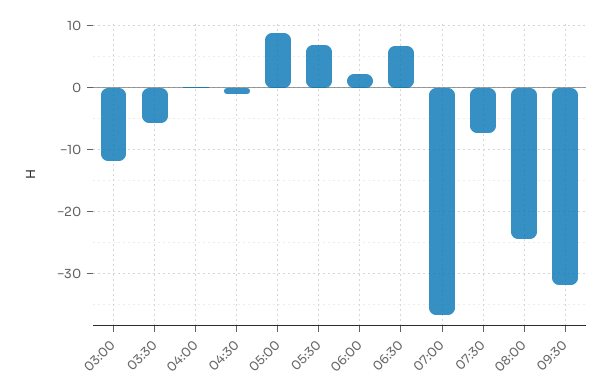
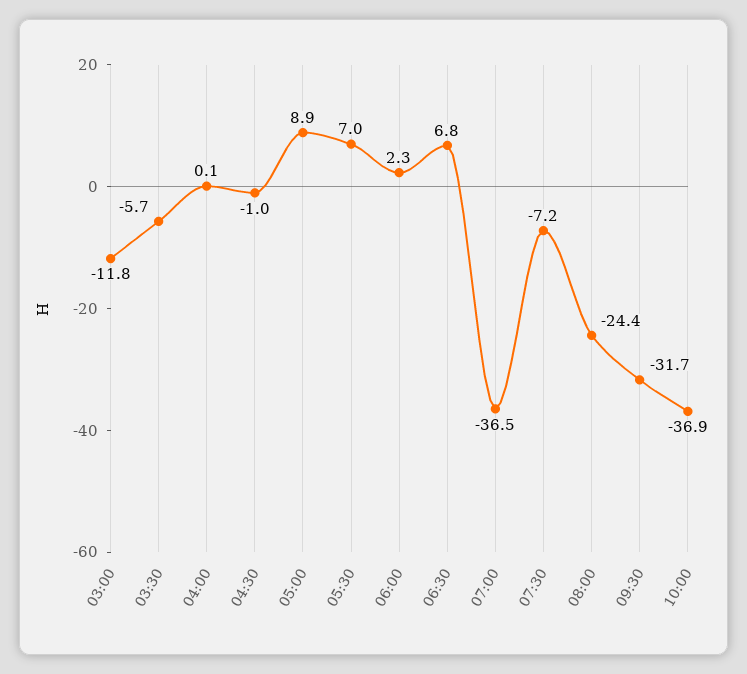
10:00: none -> -36.9

